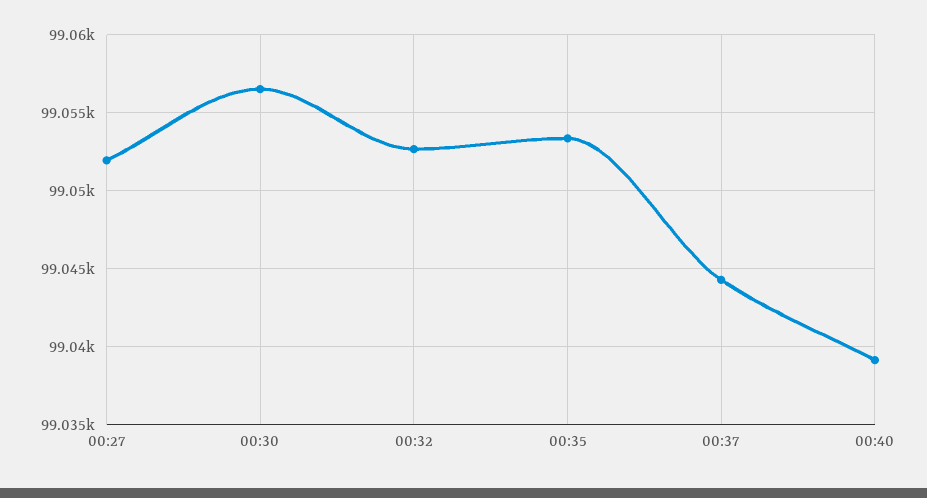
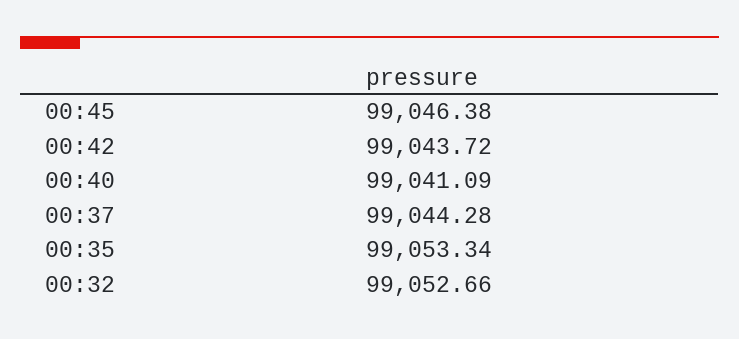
00:27: 99052 -> none
00:30: 99056.5 -> none
00:40: 99039 -> 99041.09
00:45: none -> 99046.38
00:42: none -> 99043.72

